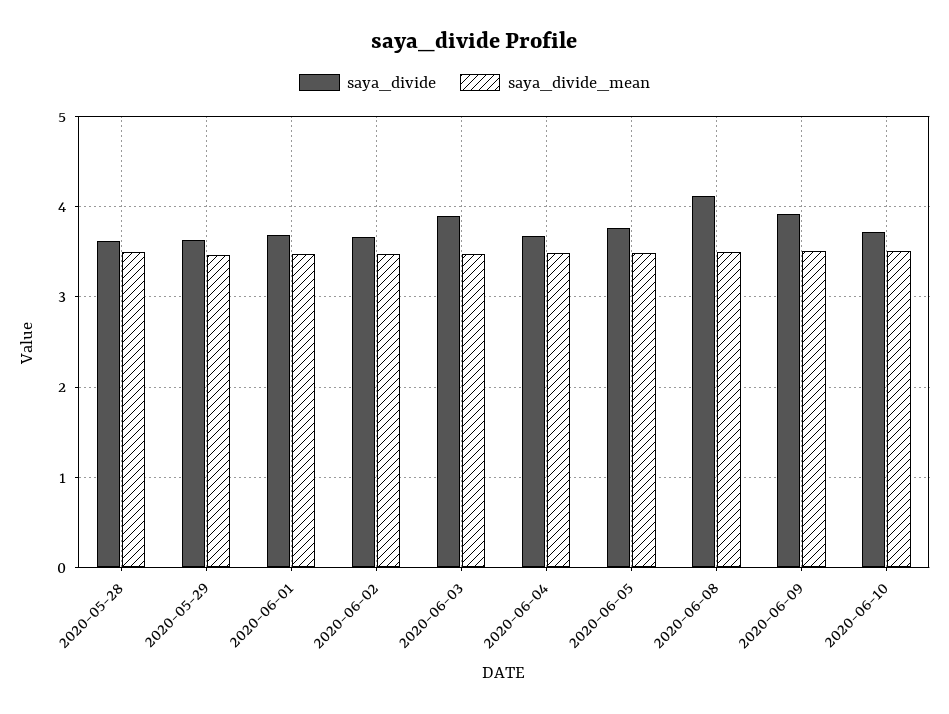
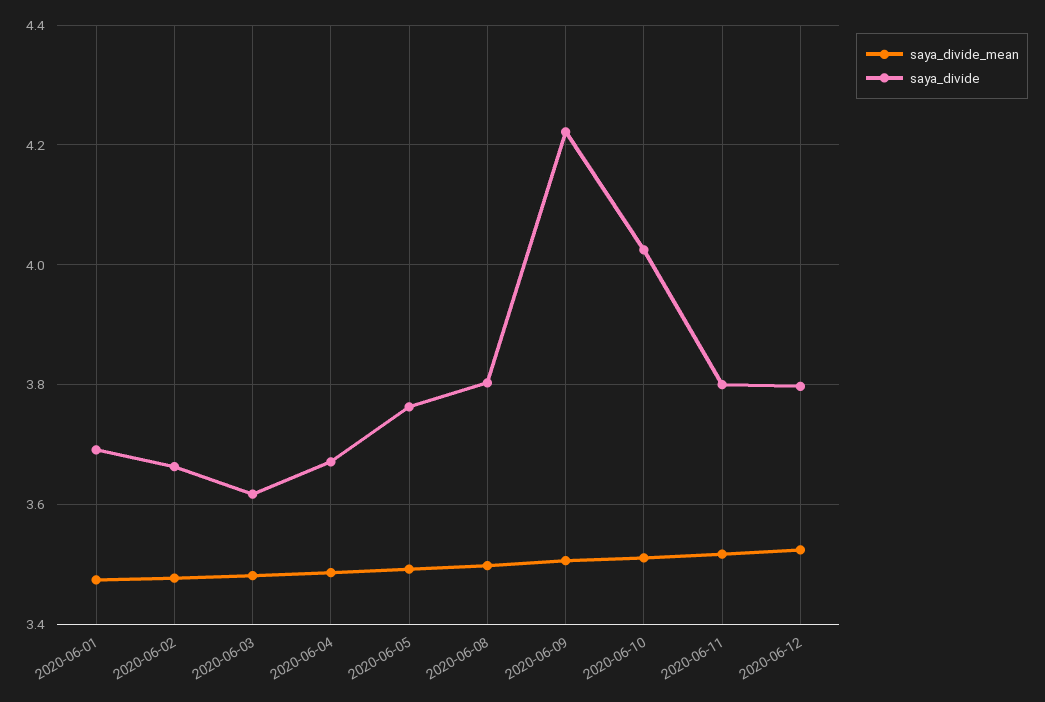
saya_divide, 2020-05-28: 3.6 -> none
saya_divide_mean, 2020-05-28: 3.5 -> none
saya_divide, 2020-05-29: 3.6 -> none
saya_divide_mean, 2020-05-29: 3.5 -> none
saya_divide, 2020-06-03: 3.9 -> 3.62
saya_divide, 2020-06-08: 4.1 -> 3.8
saya_divide, 2020-06-09: 3.9 -> 4.22
saya_divide, 2020-06-10: 3.7 -> 4.02
saya_divide_mean, 2020-06-11: none -> 3.52
saya_divide, 2020-06-11: none -> 3.8
saya_divide_mean, 2020-06-12: none -> 3.52
saya_divide, 2020-06-12: none -> 3.8

